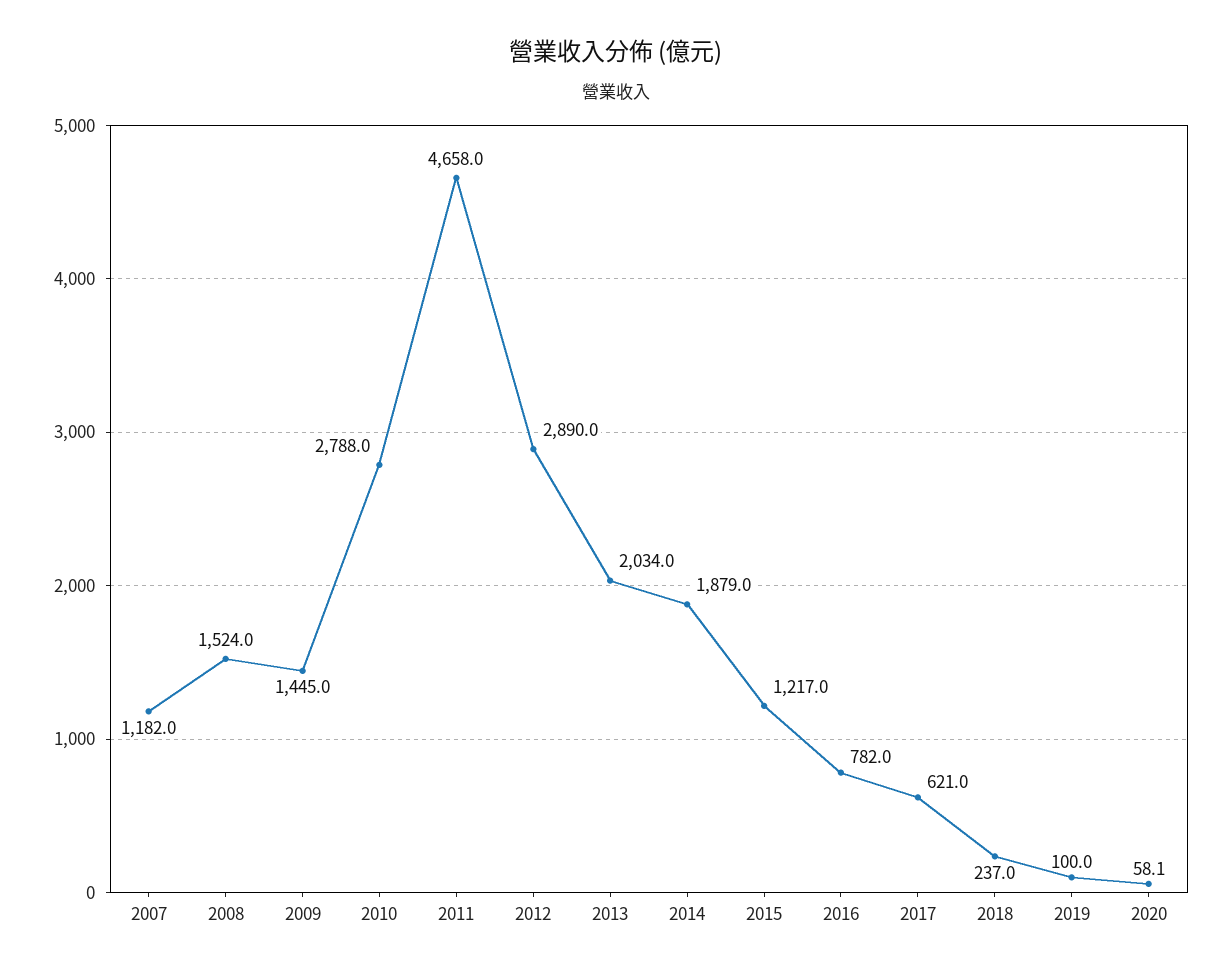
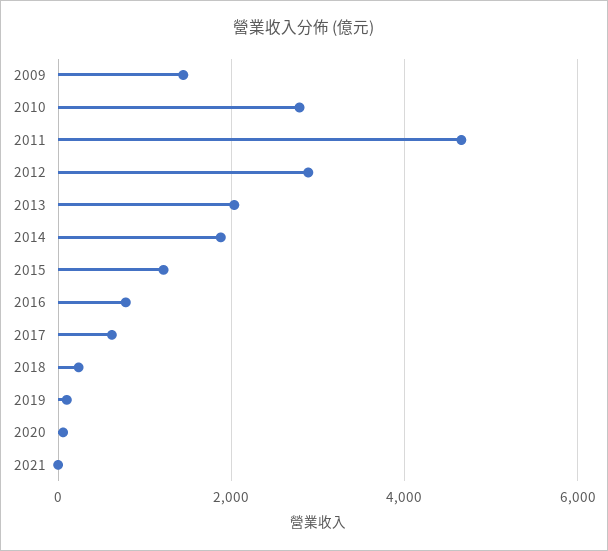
2007: 1182 -> none
2008: 1524 -> none
2021: none -> 0

